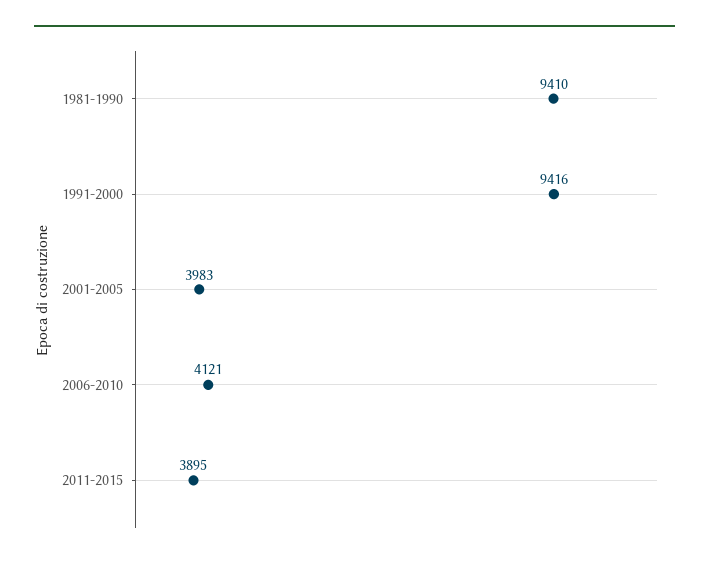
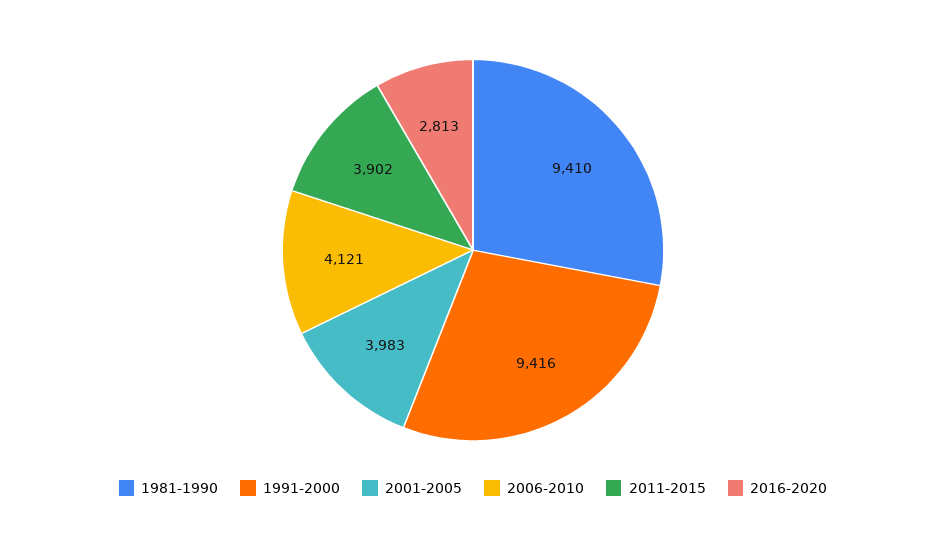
2011-2015: 3895 -> 3902
2016-2020: none -> 2813

